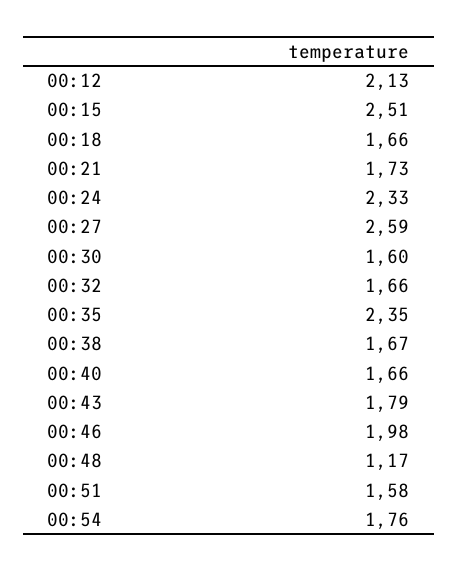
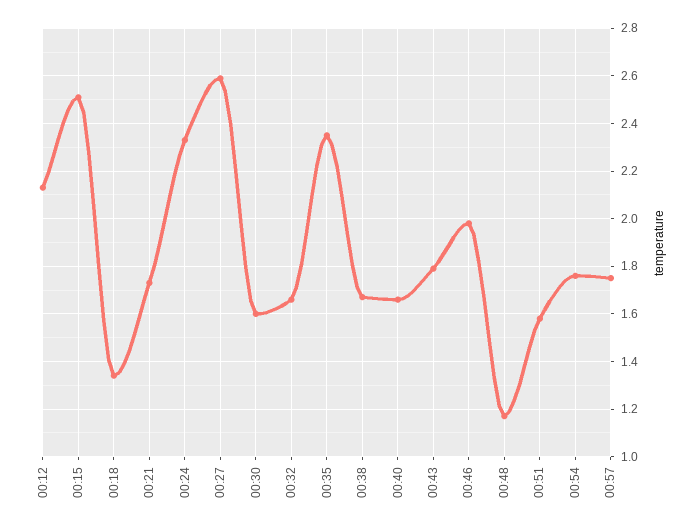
00:18: 1.66 -> 1.35
00:57: none -> 1.75

